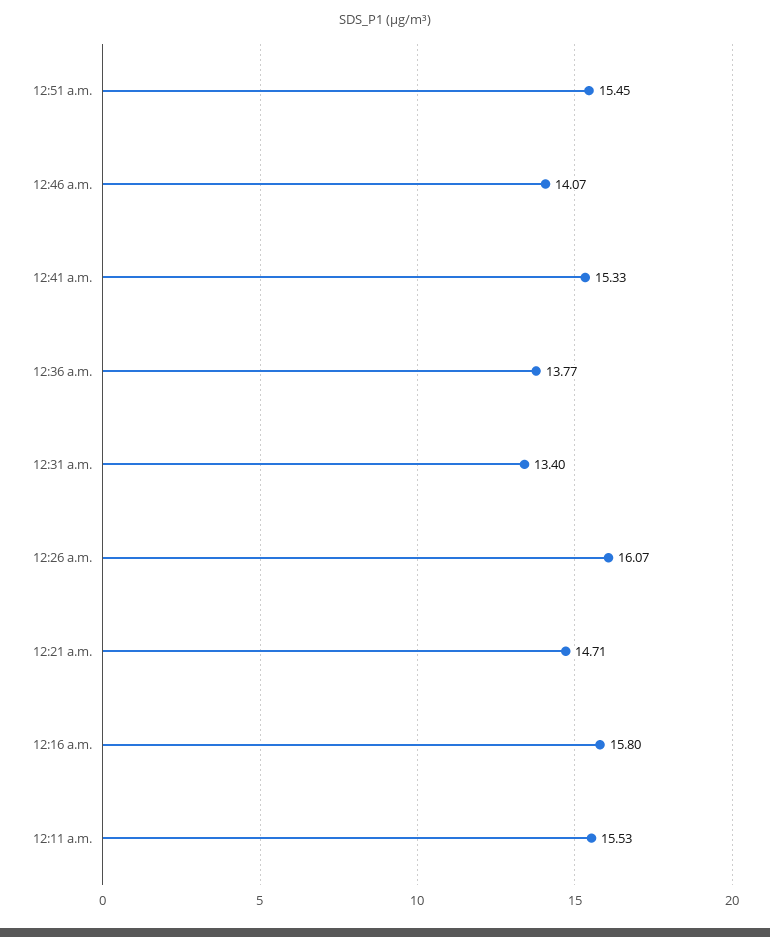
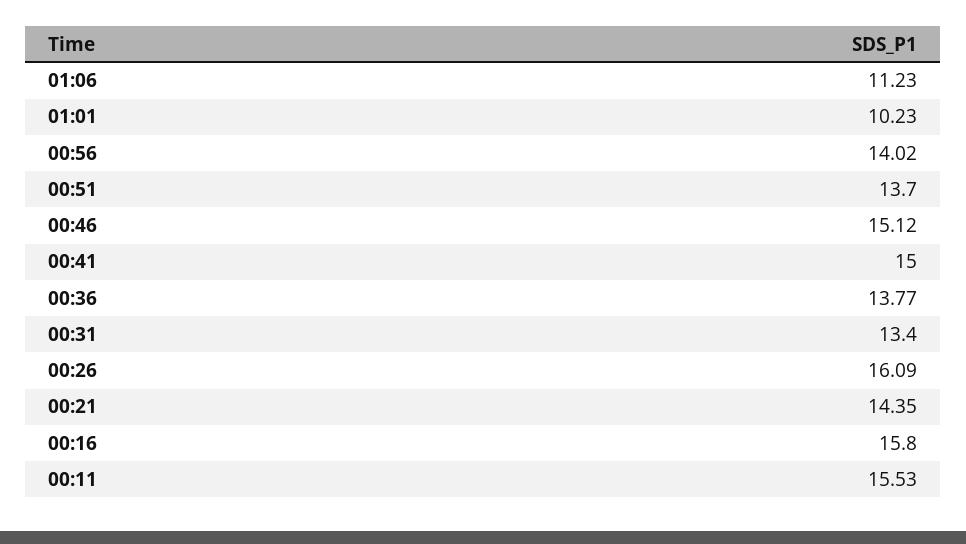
12:51 a.m.: 15.45 -> 13.7
12:46 a.m.: 14.07 -> 15.12
12:41 a.m.: 15.33 -> 15
12:26 a.m.: 16.07 -> 16.09
12:21 a.m.: 14.71 -> 14.35
01:06: none -> 11.23
01:01: none -> 10.23
00:56: none -> 14.02

